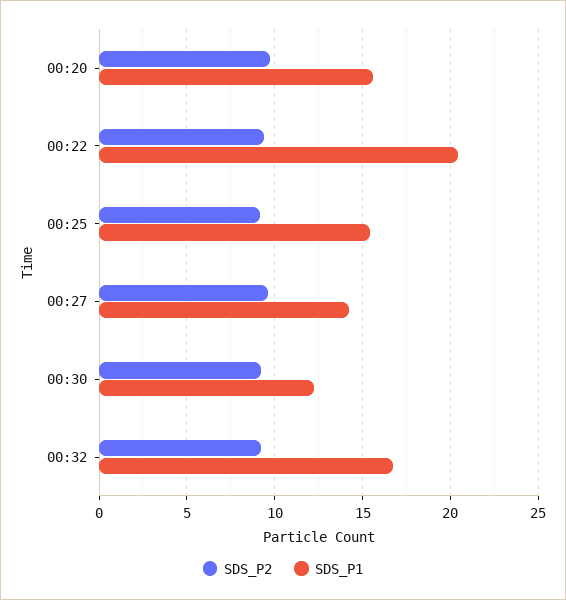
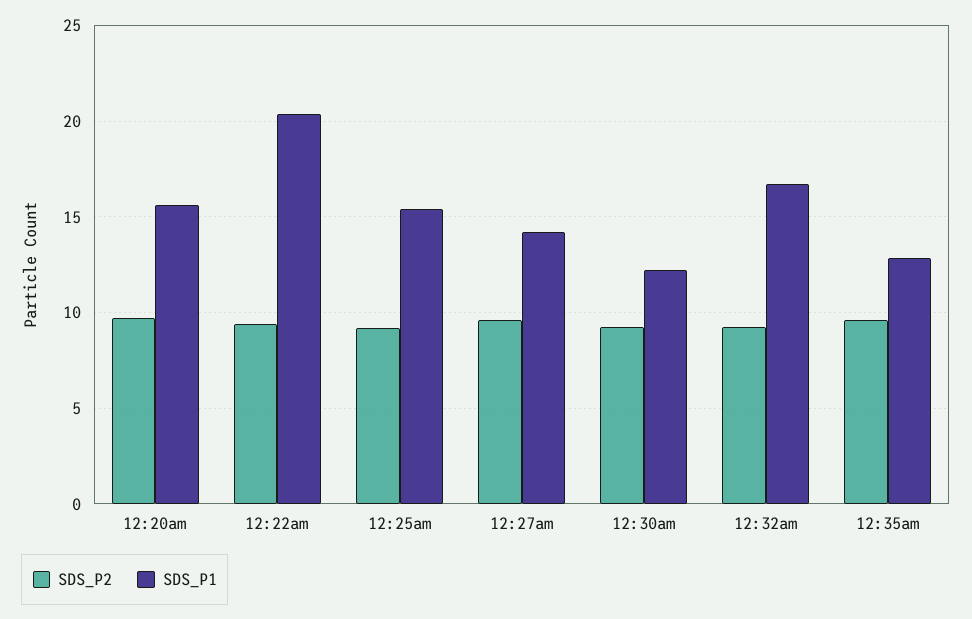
SDS_P2, 12:35am: none -> 9.5
SDS_P1, 12:35am: none -> 13

